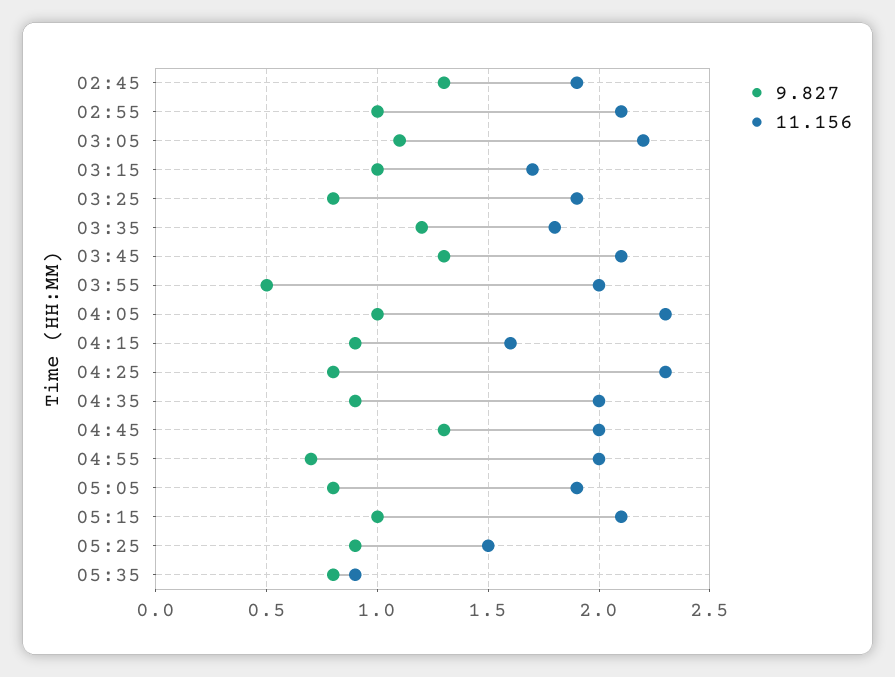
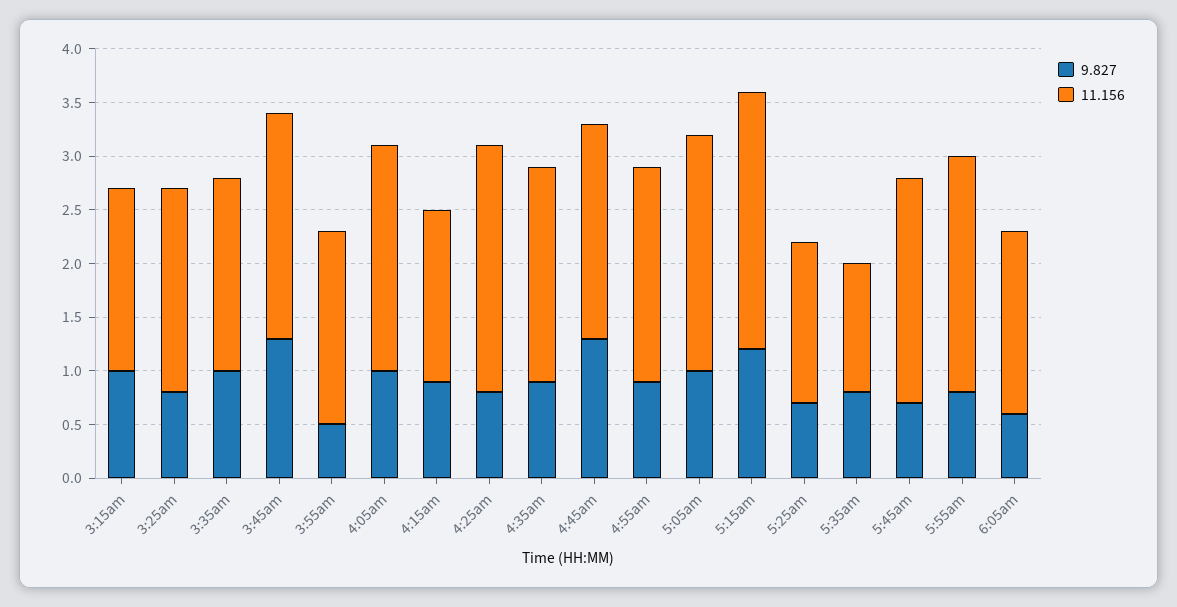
9.827, 02:45: 1.3 -> none
11.156, 02:45: 1.9 -> none
9.827, 02:55: 1 -> none
11.156, 02:55: 2.1 -> none
9.827, 03:05: 1.1 -> none
11.156, 03:05: 2.2 -> none
9.827, 03:35: 1.2 -> 1
11.156, 03:55: 2 -> 1.8
11.156, 04:05: 2.3 -> 2.1
9.827, 04:55: 0.7 -> 0.9
9.827, 05:05: 0.8 -> 1
11.156, 05:05: 1.9 -> 2.2
9.827, 05:15: 1 -> 1.2
11.156, 05:15: 2.1 -> 2.4
9.827, 05:25: 0.9 -> 0.7
11.156, 05:35: 0.9 -> 1.2
9.827, 5:45am: none -> 0.7
11.156, 5:45am: none -> 2.1
9.827, 5:55am: none -> 0.8
11.156, 5:55am: none -> 2.2
9.827, 6:05am: none -> 0.6
11.156, 6:05am: none -> 1.7

